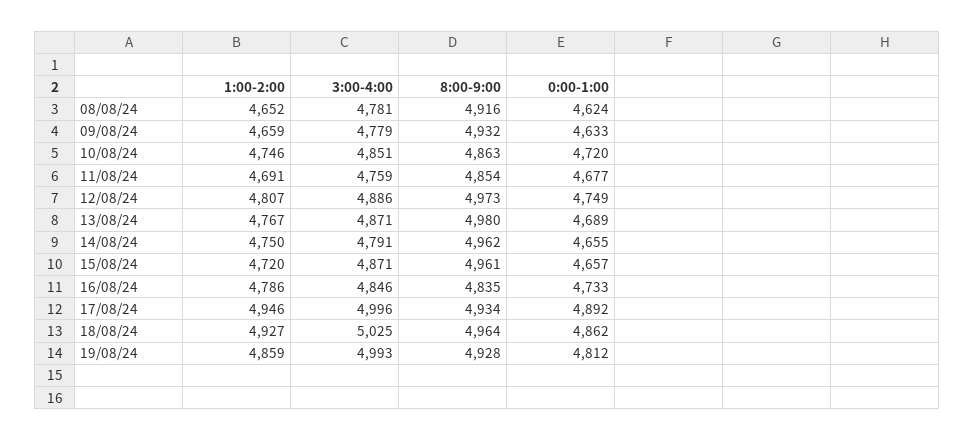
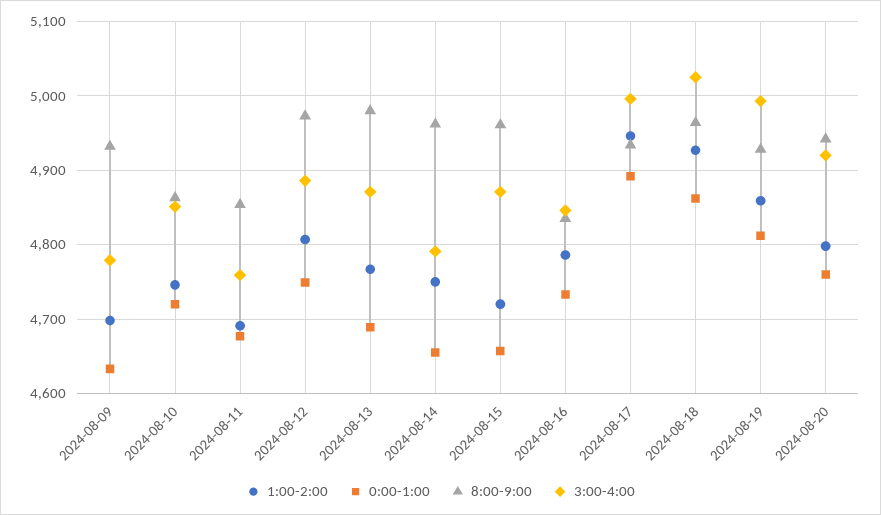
1:00-2:00, 08/08/24: 4652 -> none
3:00-4:00, 08/08/24: 4781 -> none
8:00-9:00, 08/08/24: 4916 -> none
0:00-1:00, 08/08/24: 4624 -> none
1:00-2:00, 09/08/24: 4659 -> 4700
1:00-2:00, 2024-08-20: none -> 4800
0:00-1:00, 2024-08-20: none -> 4760
8:00-9:00, 2024-08-20: none -> 4940
3:00-4:00, 2024-08-20: none -> 4920

